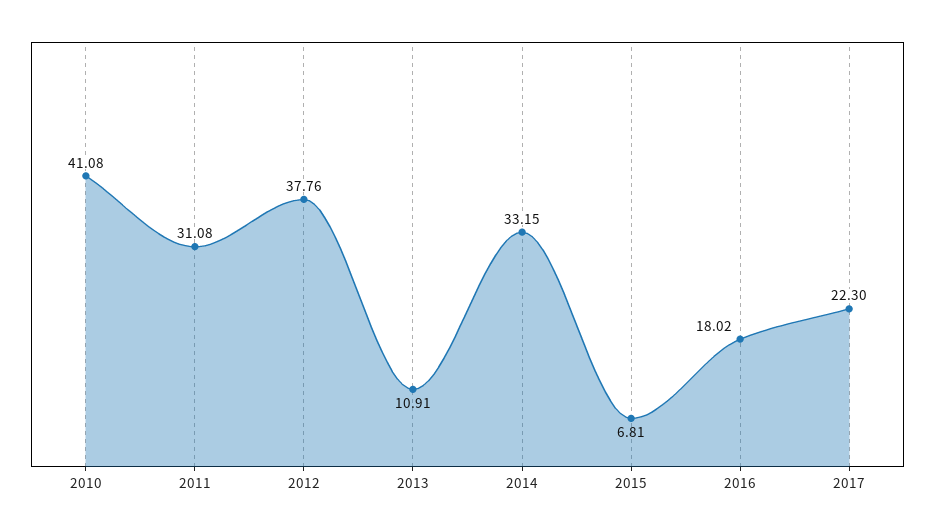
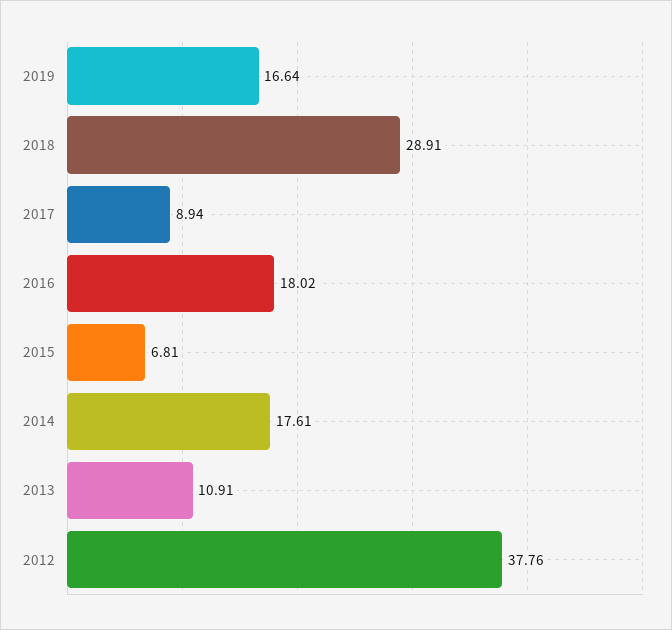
2010: 41.08 -> none
2011: 31.08 -> none
2014: 33.15 -> 17.61
2017: 22.3 -> 8.94
2019: none -> 16.64
2018: none -> 28.91

